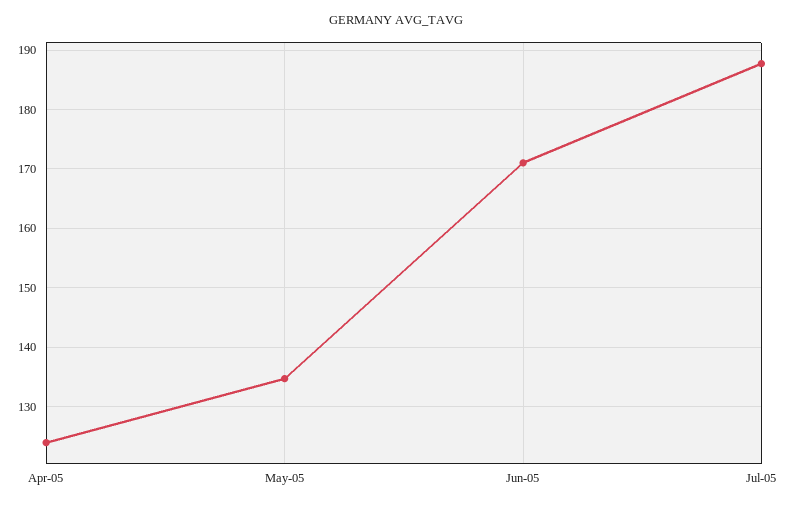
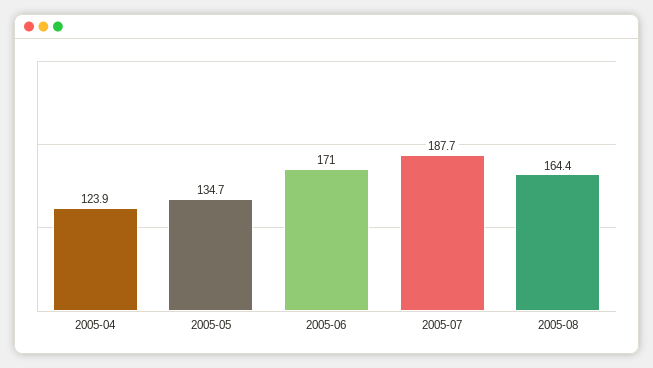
2005-08: none -> 164.4

